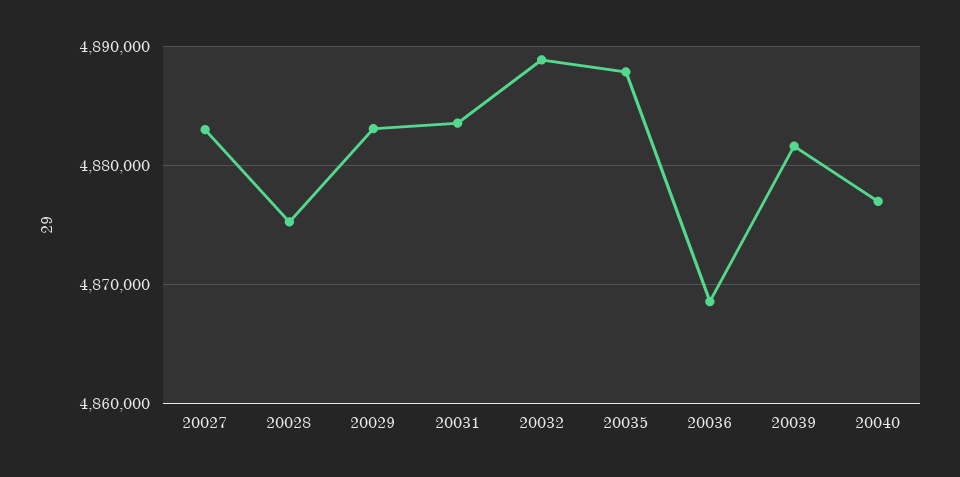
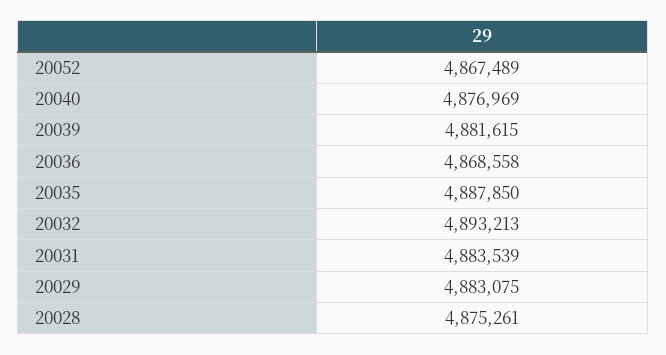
20027: 4883000 -> none
20032: 4889000 -> 4893213
20052: none -> 4867489

